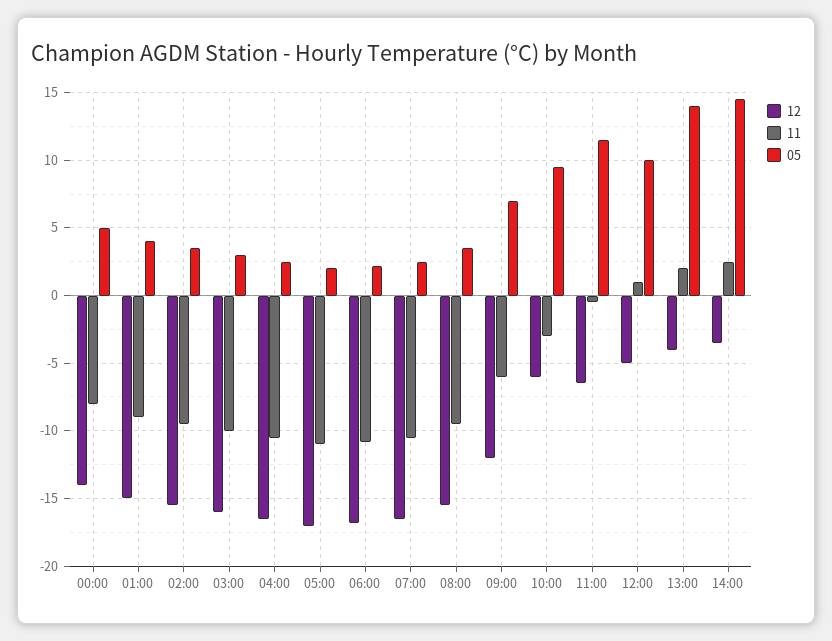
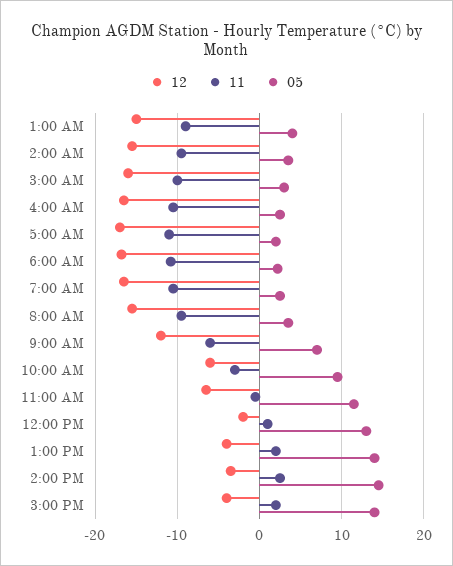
12, 00:00: -14 -> none
11, 00:00: -8 -> none
05, 00:00: 5 -> none
12, 12:00: -5 -> -2
05, 12:00: 10 -> 13
12, 3:00 PM: none -> -4
11, 3:00 PM: none -> 2
05, 3:00 PM: none -> 14

